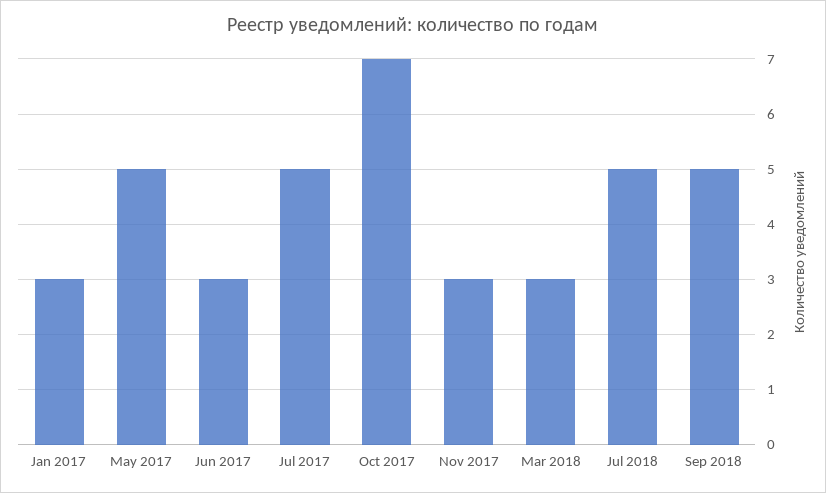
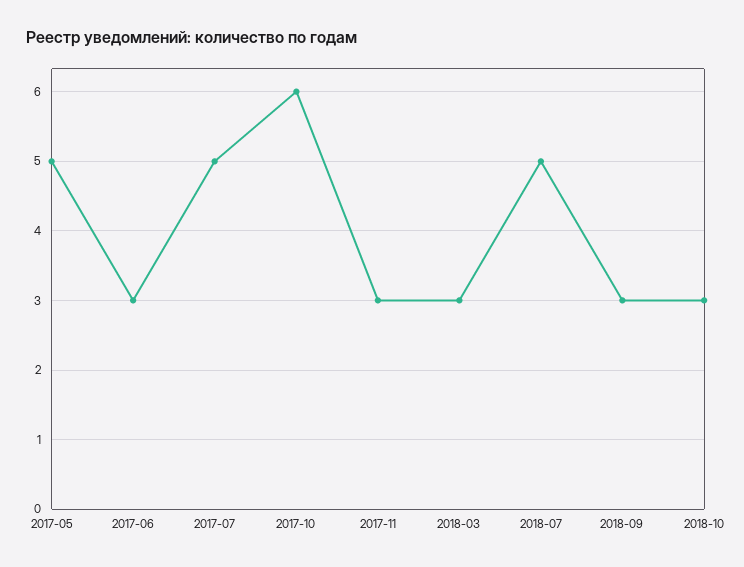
Jan 2017: 3 -> none
Oct 2017: 7 -> 6
Sep 2018: 5 -> 3
2018-10: none -> 3

